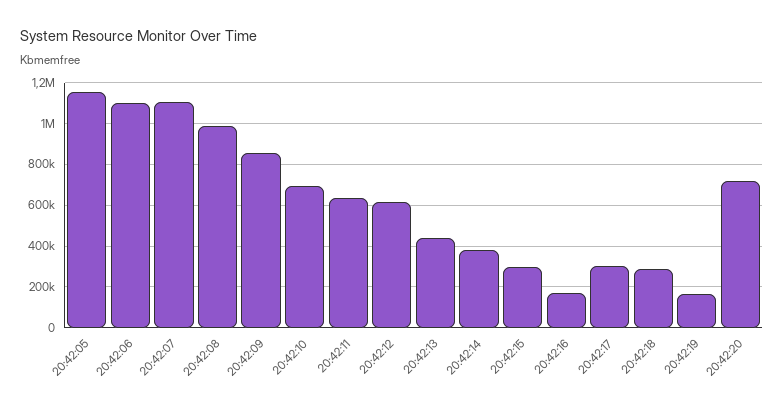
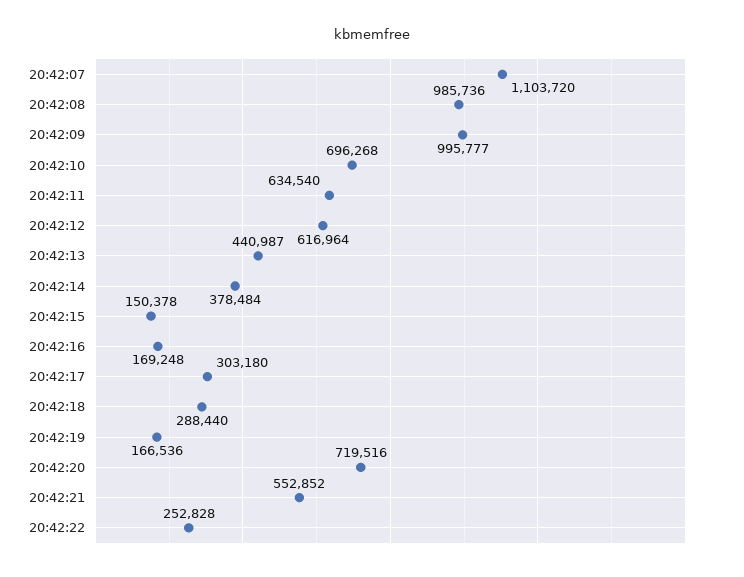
20:42:05: 1150000 -> none
20:42:06: 1100000 -> none
20:42:09: 850000 -> 995777
20:42:15: 300000 -> 150378
20:42:21: none -> 552852
20:42:22: none -> 252828

